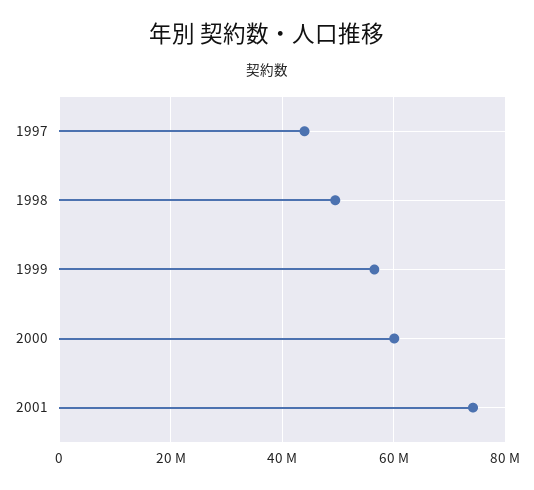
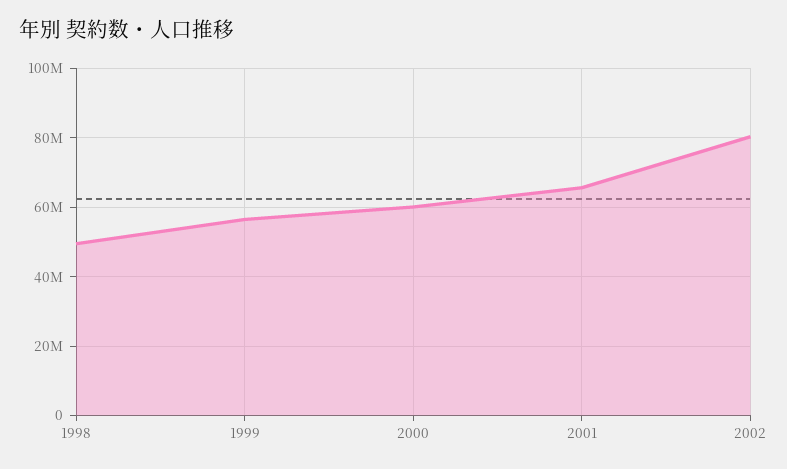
1997: 44000000 -> none
2001: 74000000 -> 66000000
2002: none -> 80000000

